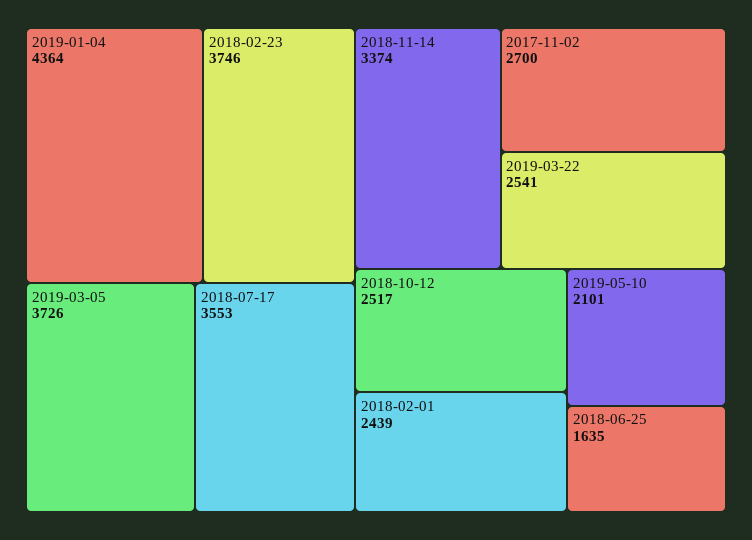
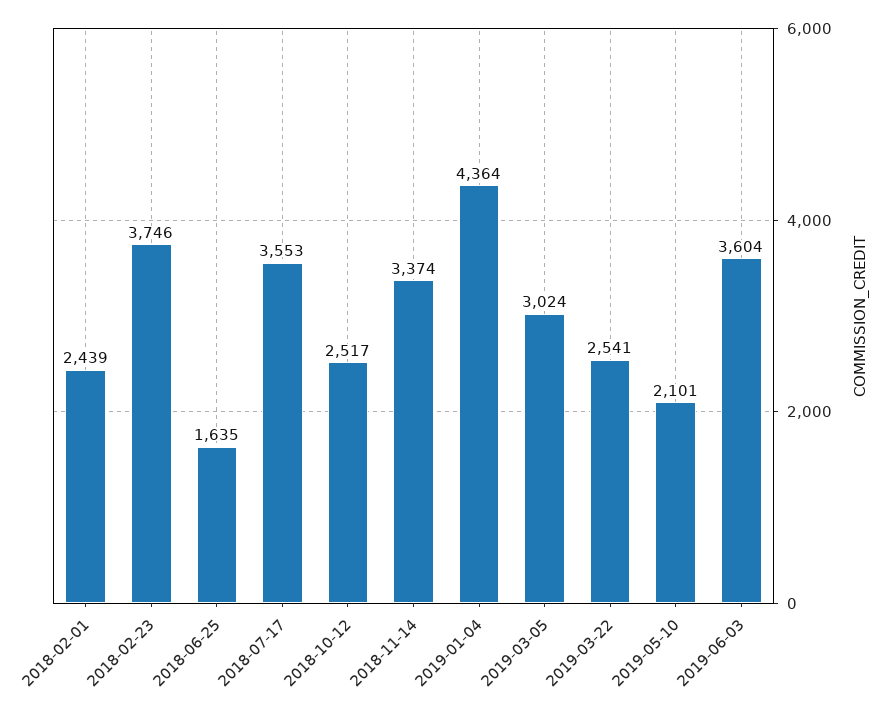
2019-03-05: 3726 -> 3024
2017-11-02: 2700 -> none
2019-06-03: none -> 3604

